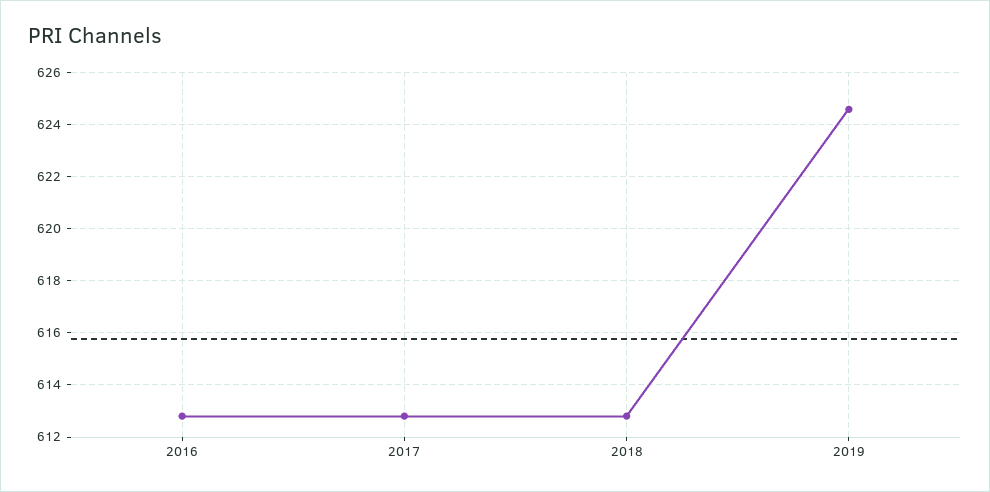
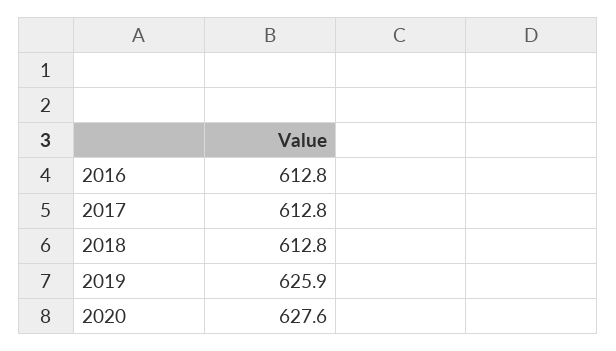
2019: 624.5 -> 625.9
2020: none -> 627.6

